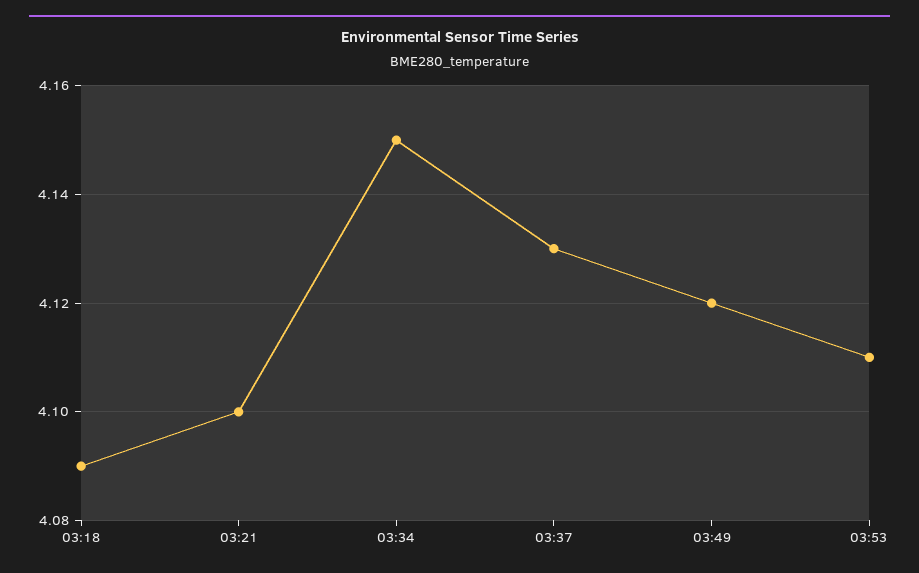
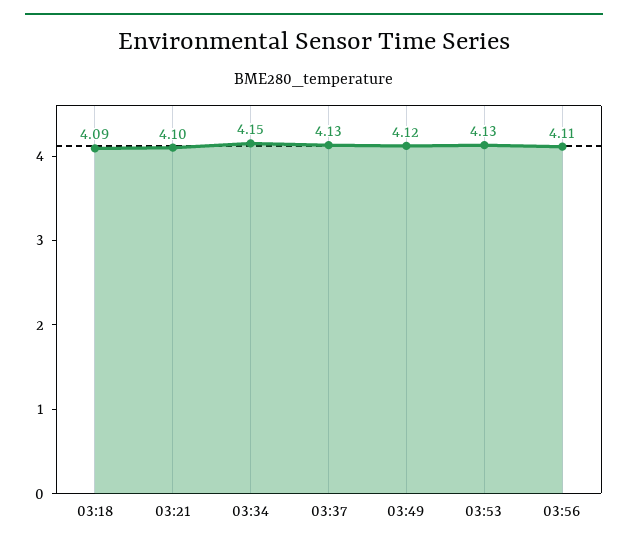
03:53: 4.11 -> 4.13
03:56: none -> 4.11

